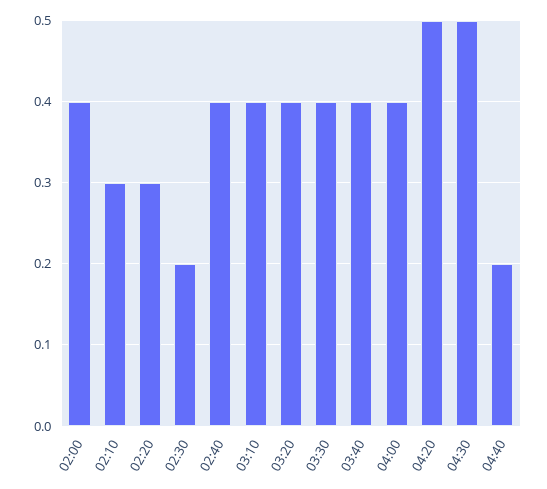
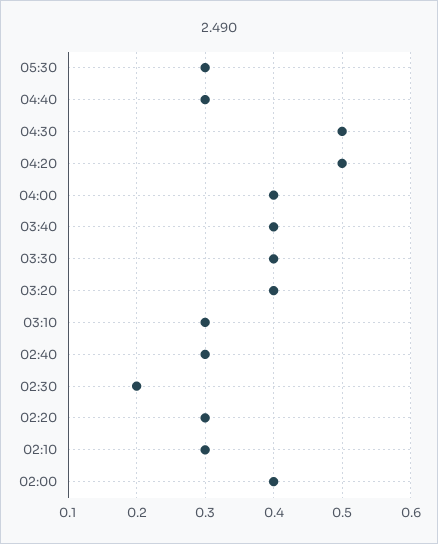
02:40: 0.4 -> 0.3
03:10: 0.4 -> 0.3
04:40: 0.2 -> 0.3
05:30: none -> 0.3

